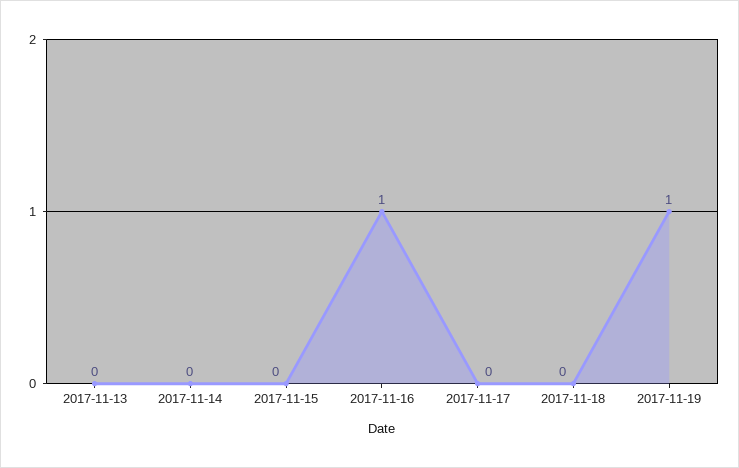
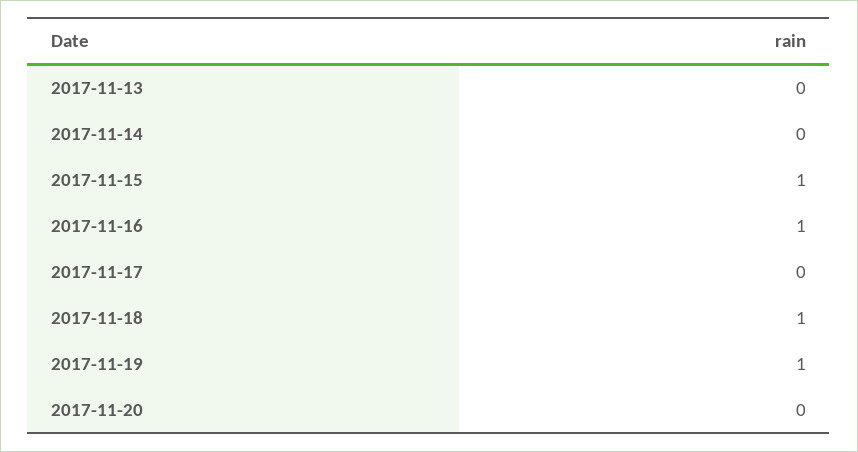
2017-11-15: 0 -> 1
2017-11-18: 0 -> 1
2017-11-20: none -> 0

